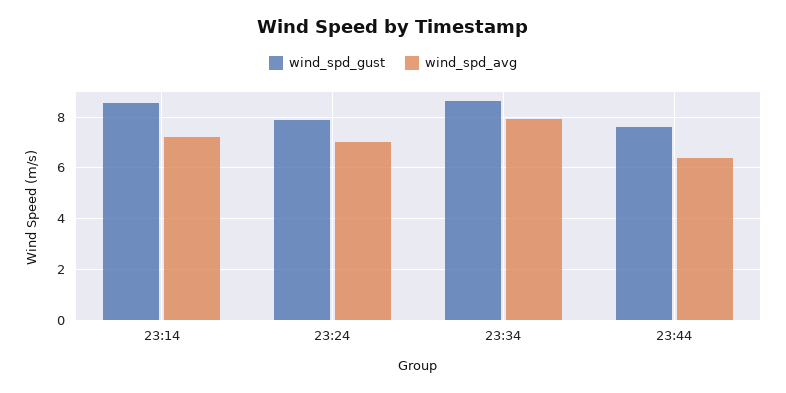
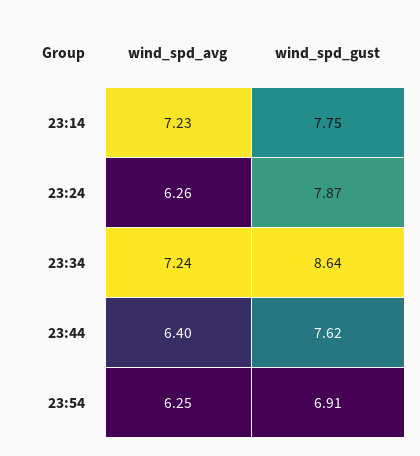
wind_spd_gust, 23:14: 8.5 -> 7.75
wind_spd_avg, 23:24: 7 -> 6.26
wind_spd_avg, 23:34: 8 -> 7.24
wind_spd_avg, 23:54: none -> 6.25
wind_spd_gust, 23:54: none -> 6.91

